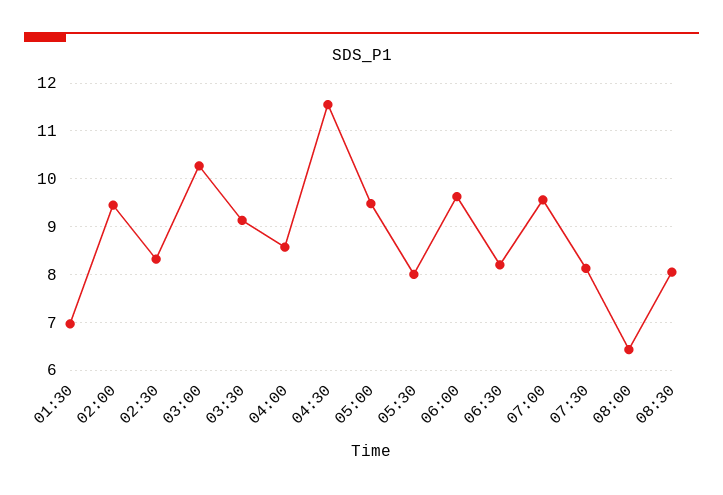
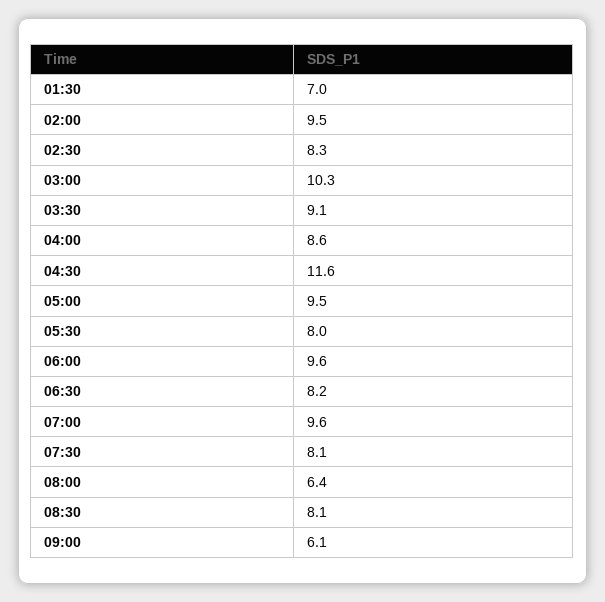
09:00: none -> 6.1

